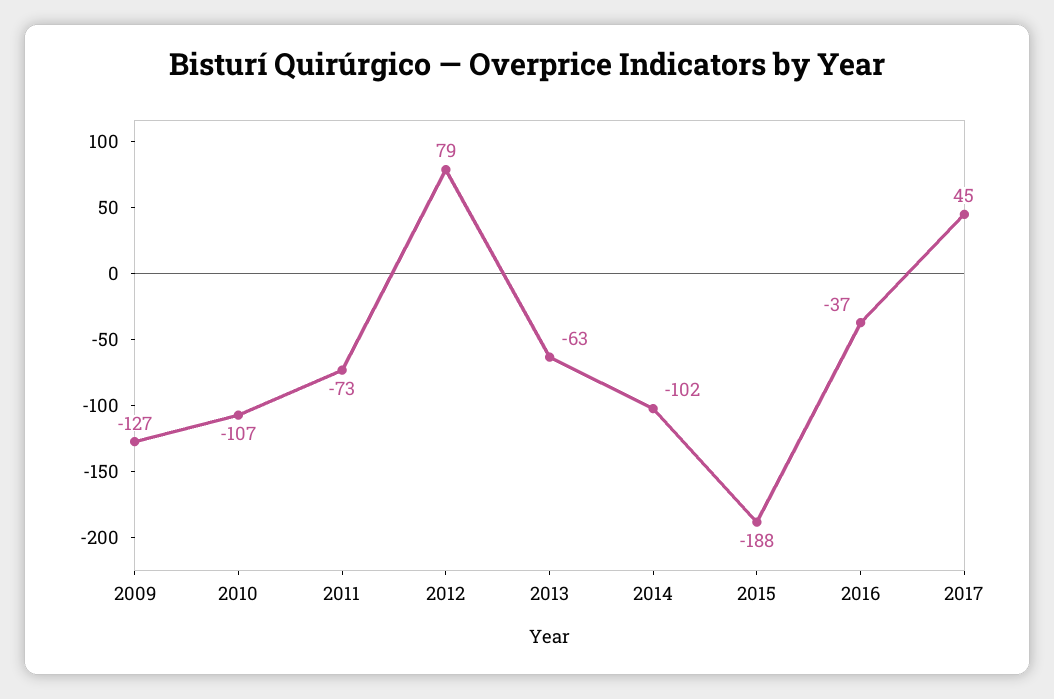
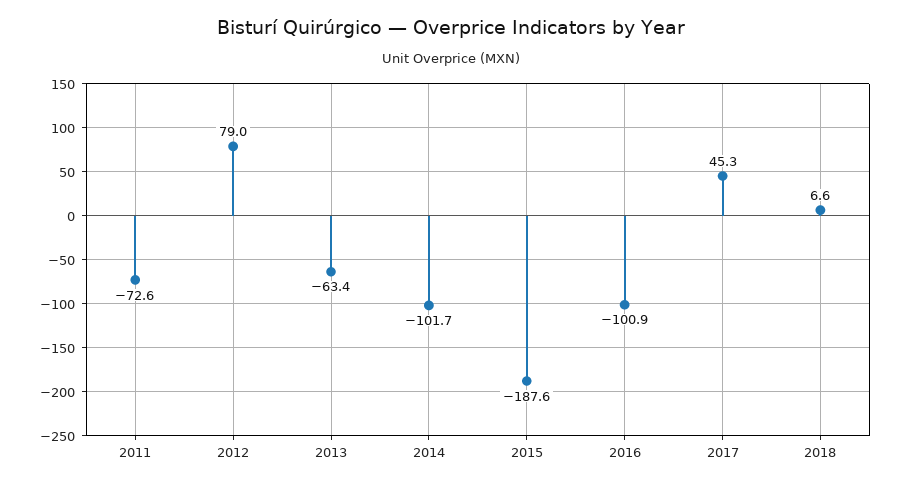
2009: -127 -> none
2010: -107 -> none
2016: -37 -> -100.9
2018: none -> 6.6

